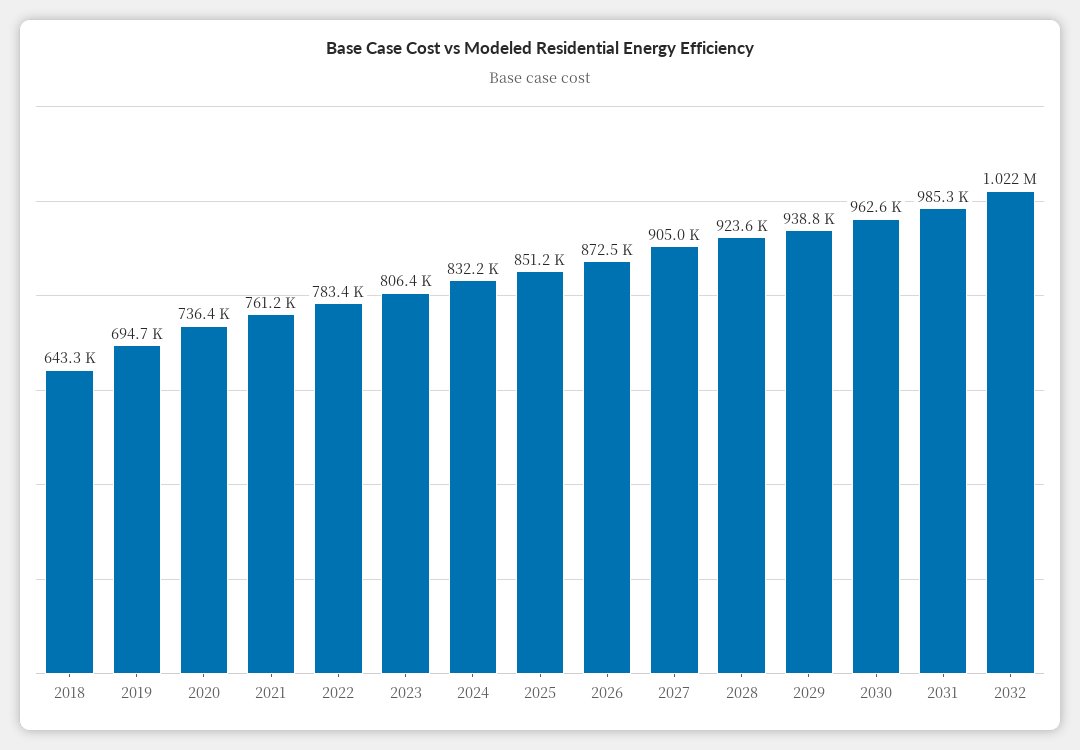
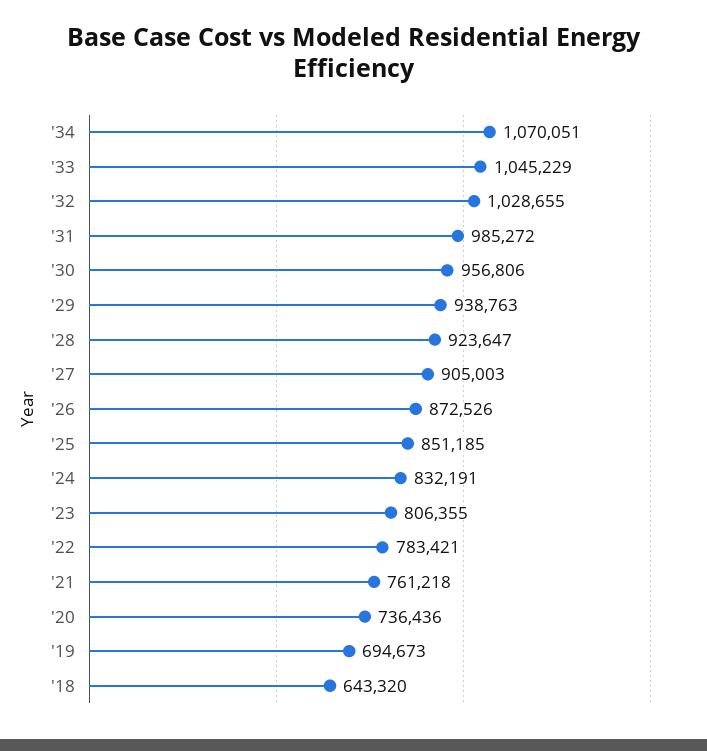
2030: 962600 -> 956806
2032: 1022000 -> 1028655
'34: none -> 1070051
'33: none -> 1045229

